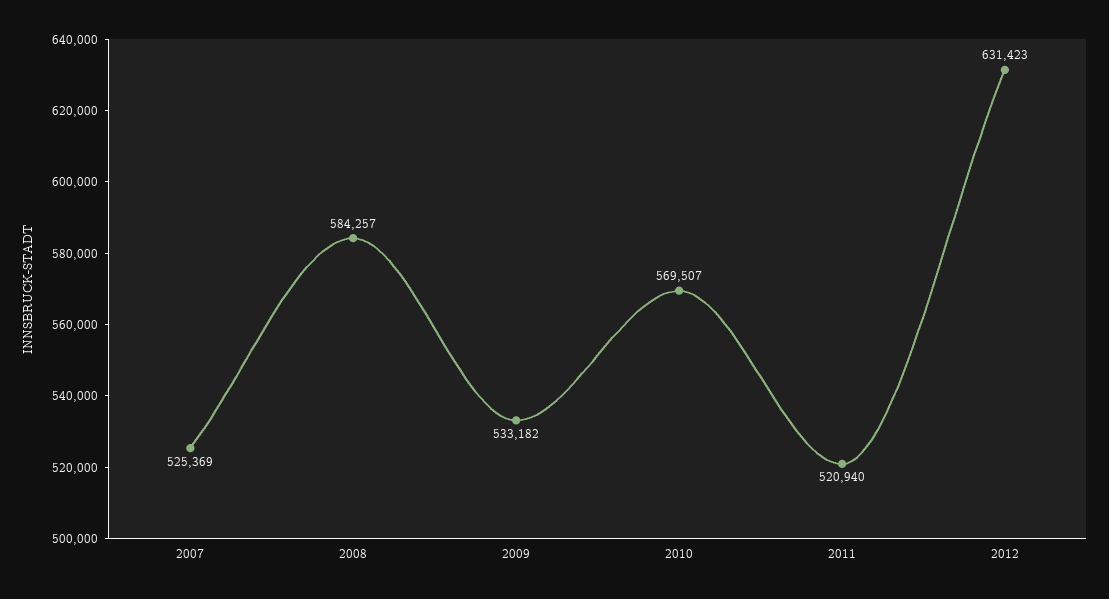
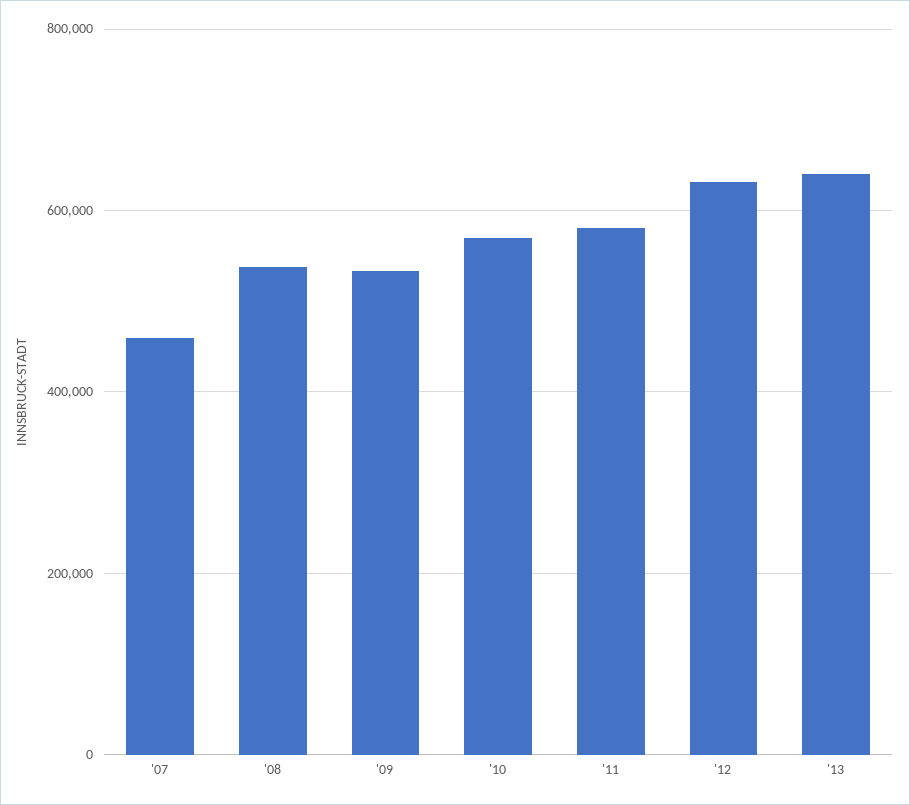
2007: 525369 -> 460000
2008: 584257 -> 540000
2011: 520940 -> 580000
'13: none -> 640000

